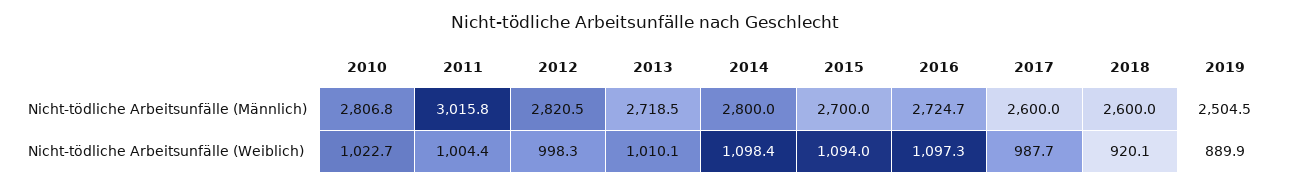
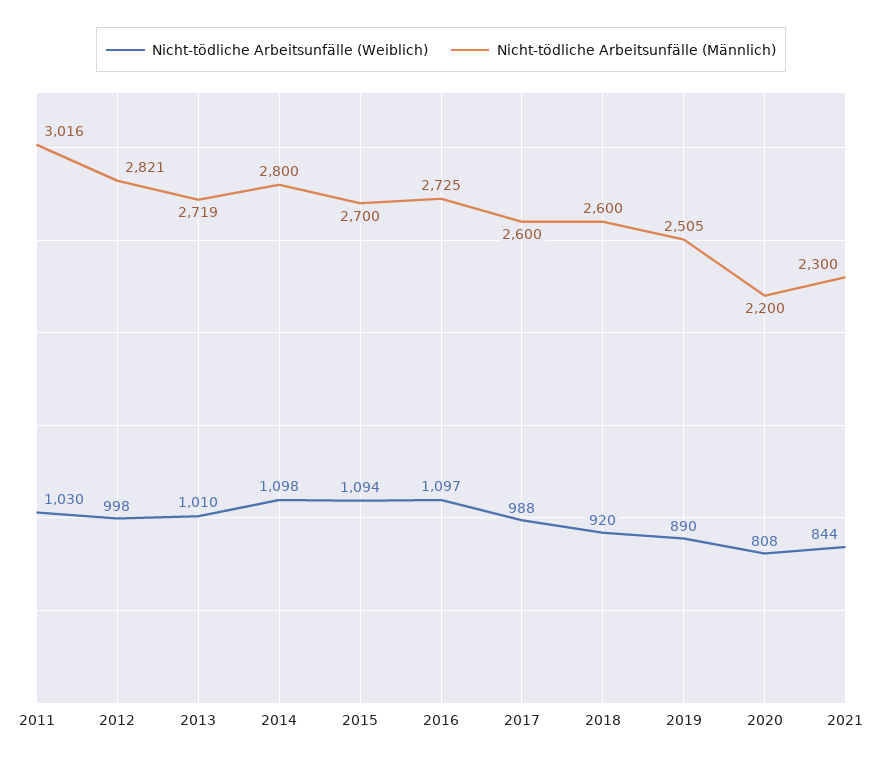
Nicht-tödliche Arbeitsunfälle (Männlich), 2010: 2806.8 -> none
Nicht-tödliche Arbeitsunfälle (Weiblich), 2010: 1022.7 -> none
Nicht-tödliche Arbeitsunfälle (Weiblich), 2011: 1004.4 -> 1030
Nicht-tödliche Arbeitsunfälle (Weiblich), 2020: none -> 808
Nicht-tödliche Arbeitsunfälle (Männlich), 2020: none -> 2200
Nicht-tödliche Arbeitsunfälle (Weiblich), 2021: none -> 844
Nicht-tödliche Arbeitsunfälle (Männlich), 2021: none -> 2300

